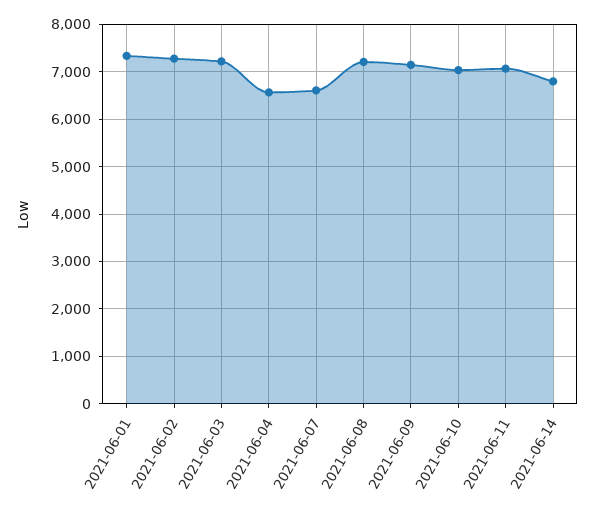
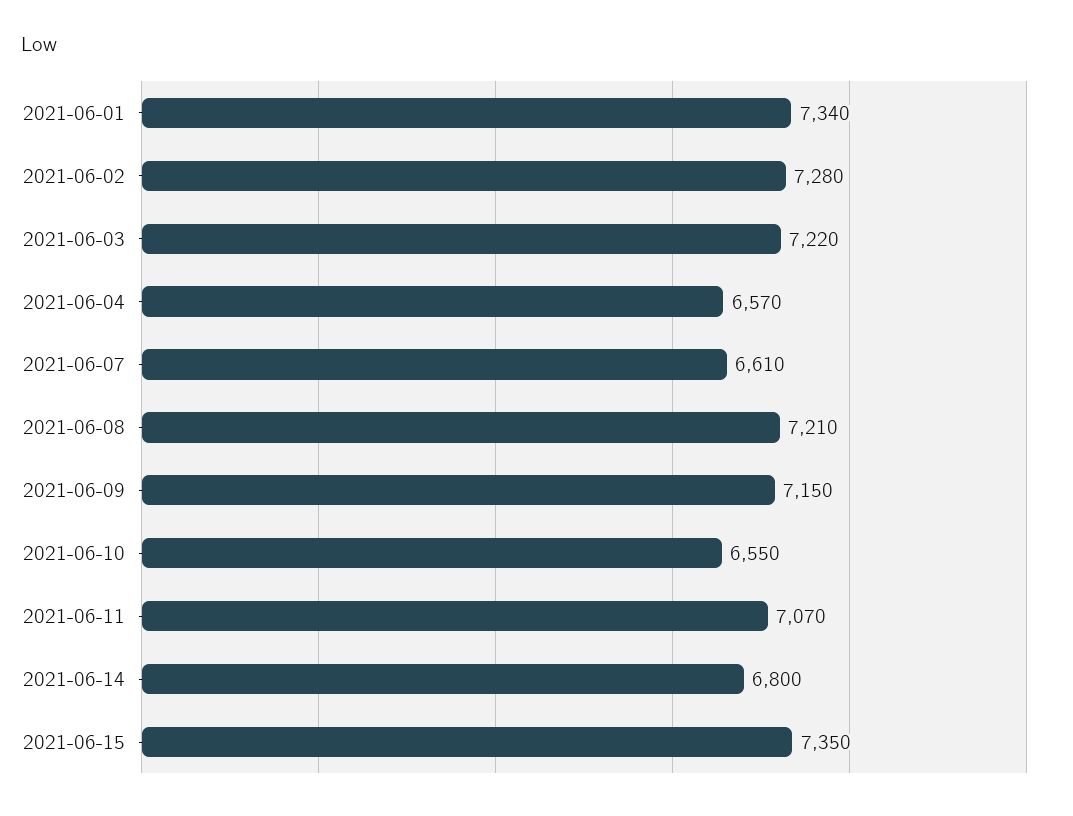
2021-06-10: 7000 -> 6550
2021-06-15: none -> 7350

